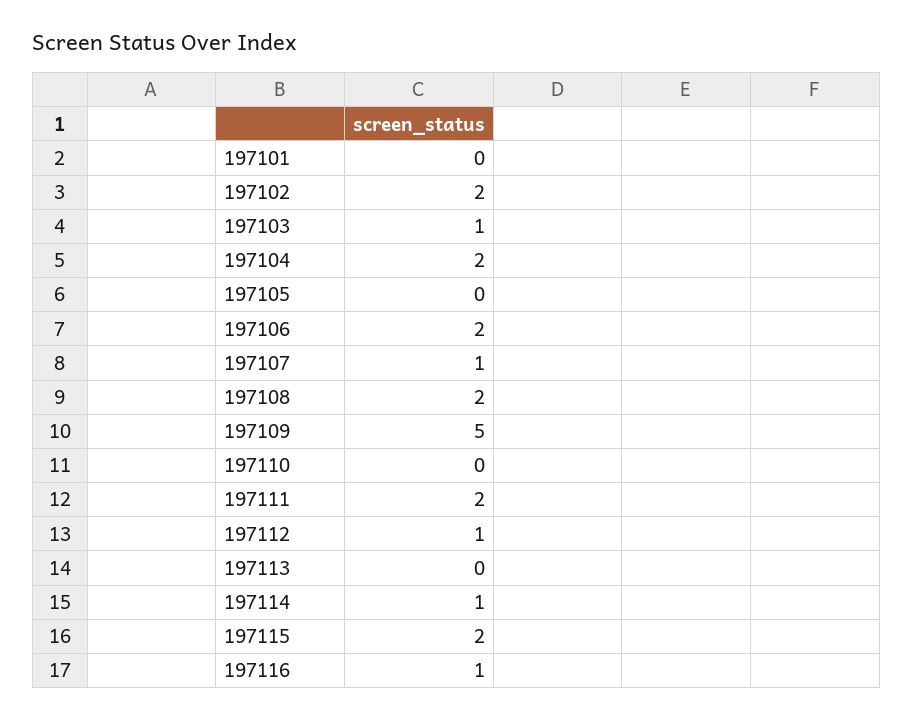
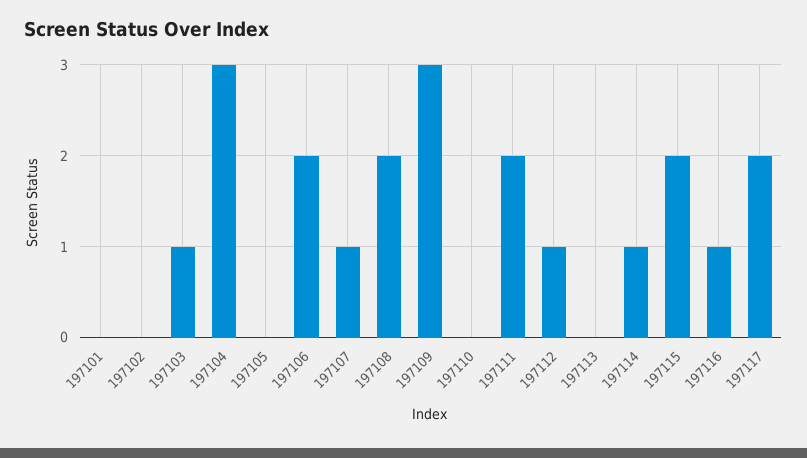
197102: 2 -> 0
197104: 2 -> 3
197109: 5 -> 3
197117: none -> 2

